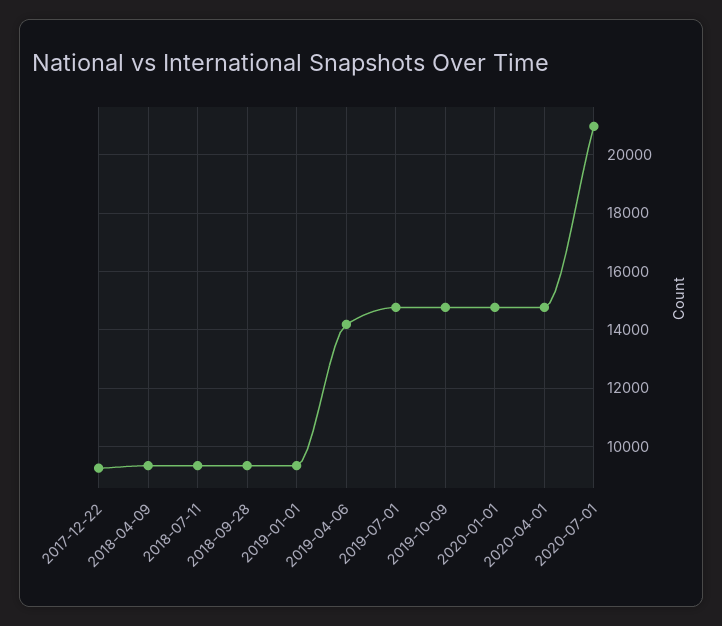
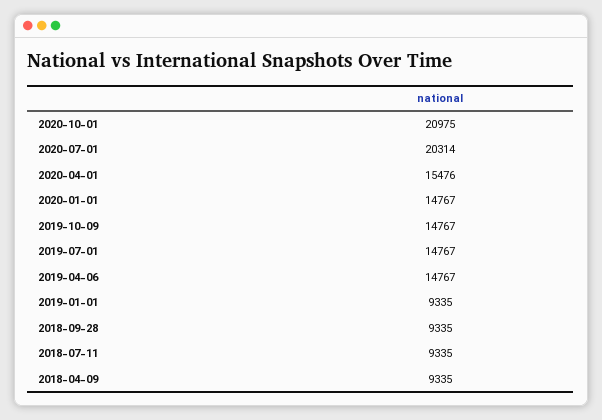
2017-12-22: 9250 -> none
2019-04-06: 14250 -> 14767
2020-04-01: 14750 -> 15476
2020-07-01: 21000 -> 20314
2020-10-01: none -> 20975

